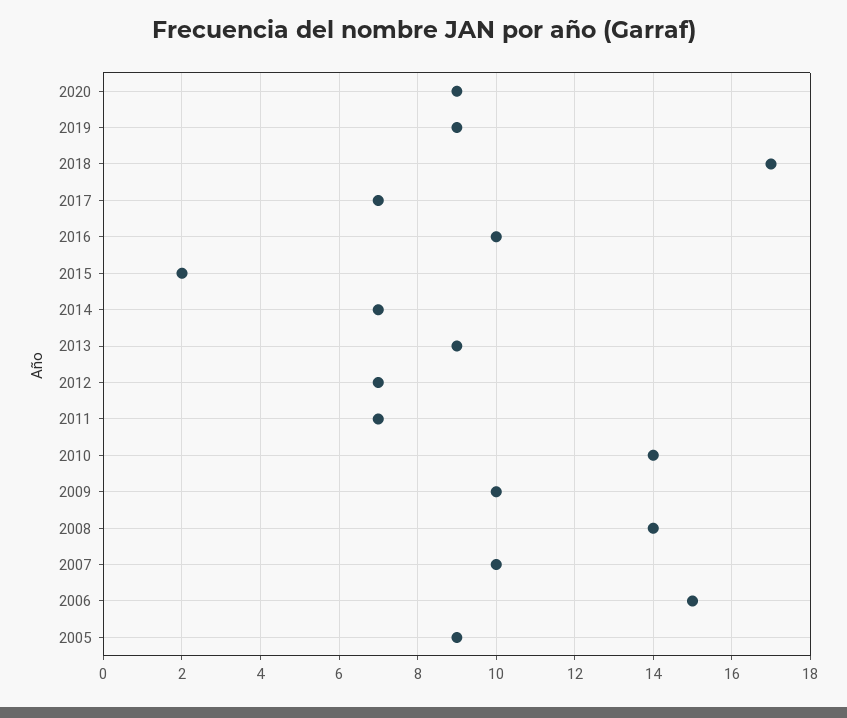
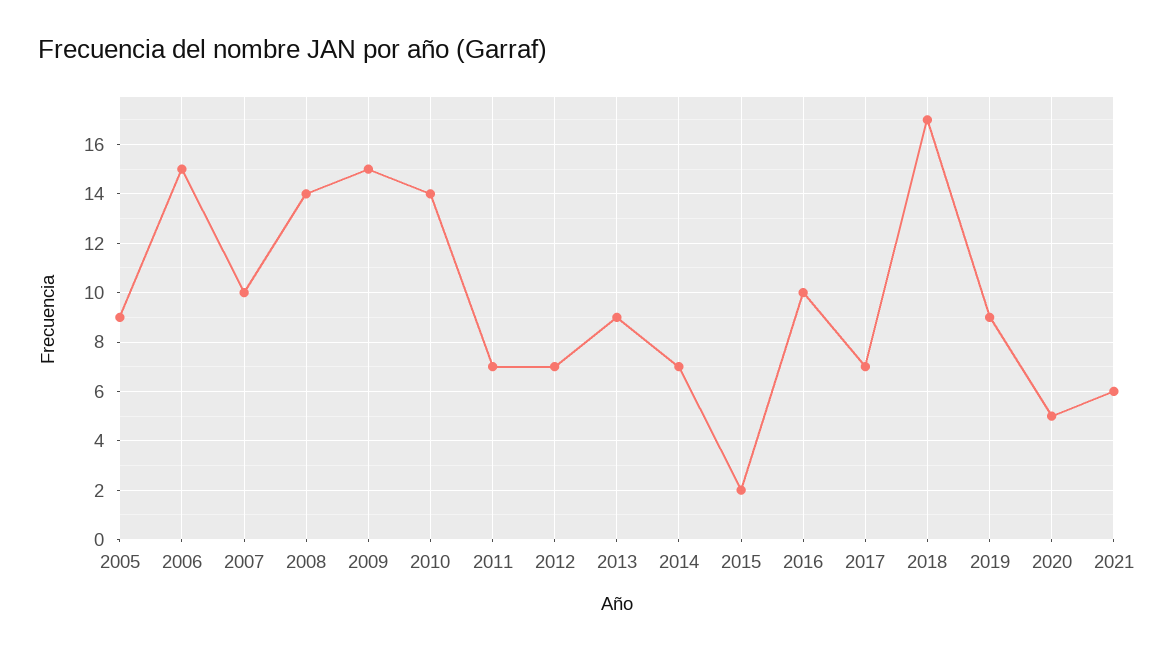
2020: 9 -> 5
2009: 10 -> 15
2021: none -> 6

